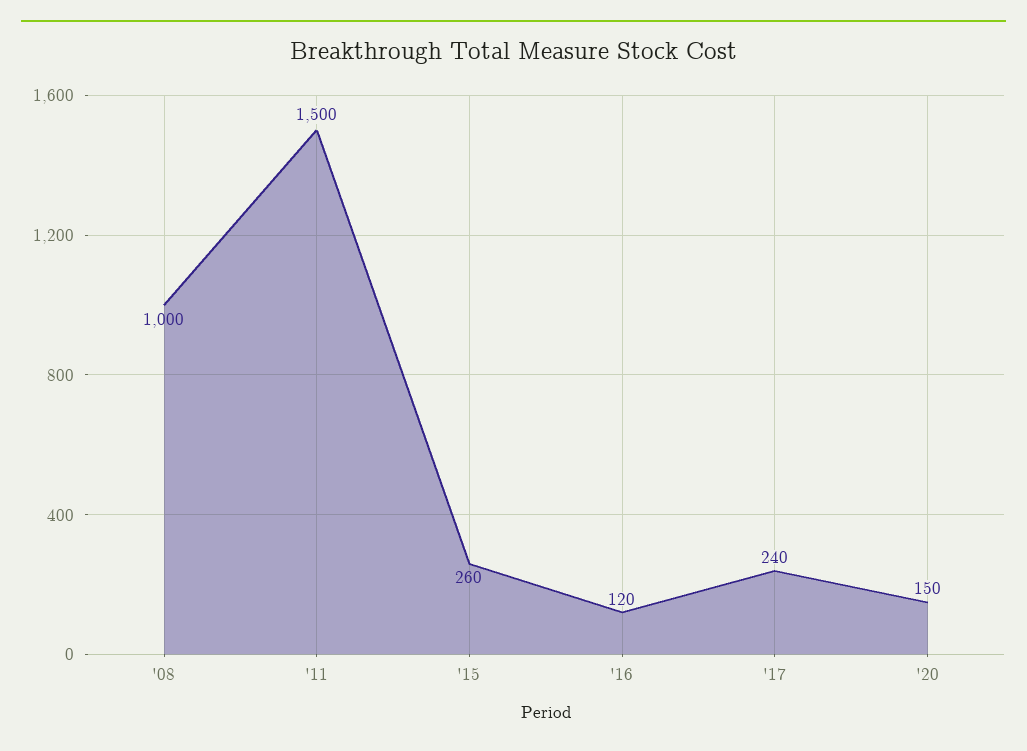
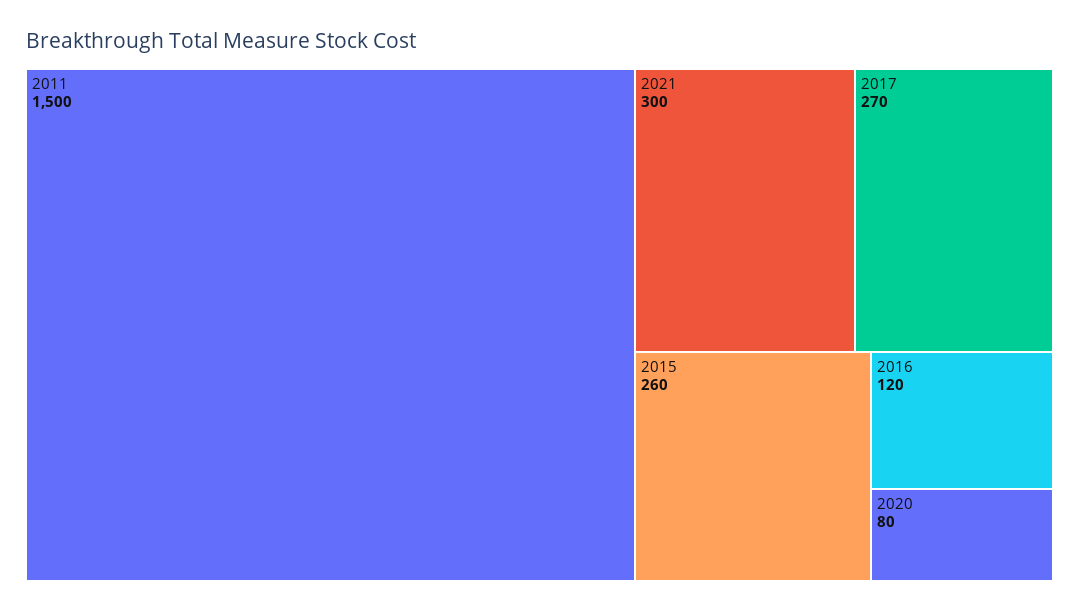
'08: 1000 -> none
'17: 240 -> 270
'20: 150 -> 80
2021: none -> 300

